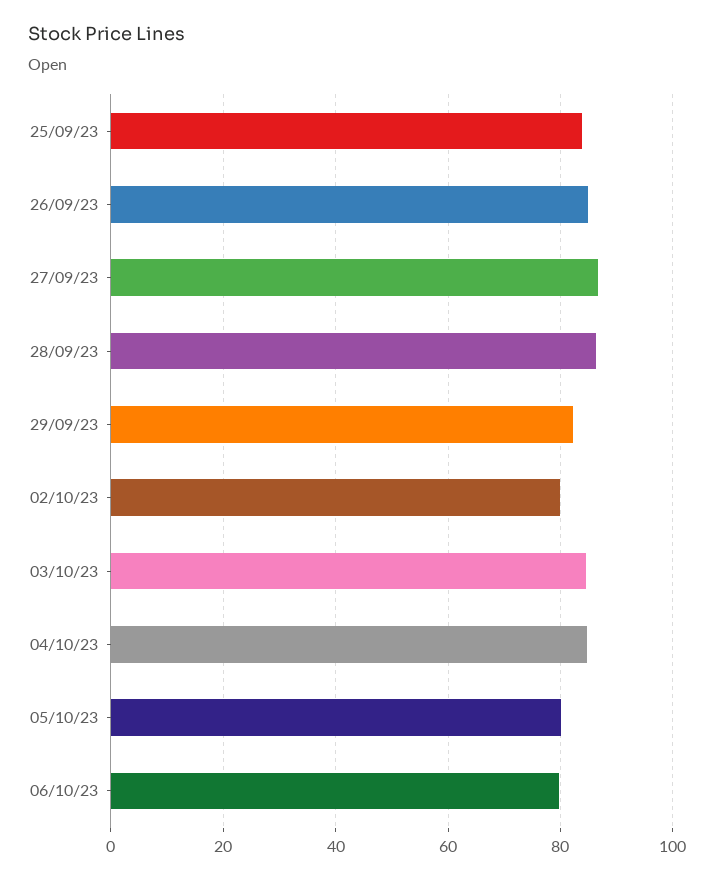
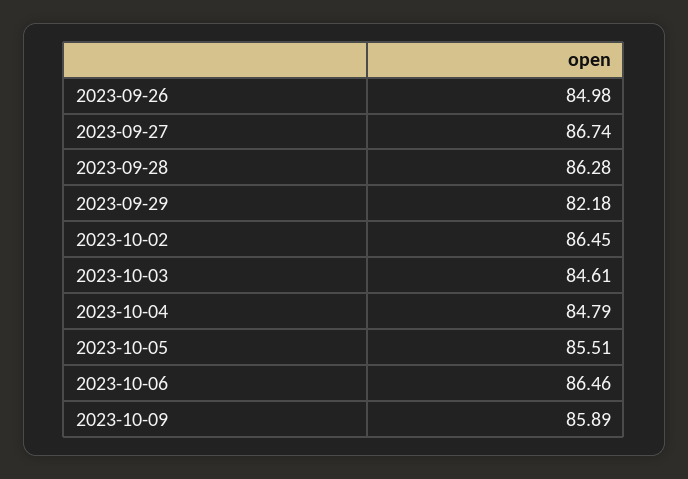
25/09/23: 84 -> none
02/10/23: 80 -> 86.45
05/10/23: 80 -> 85.51
06/10/23: 80 -> 86.46
2023-10-09: none -> 85.89

